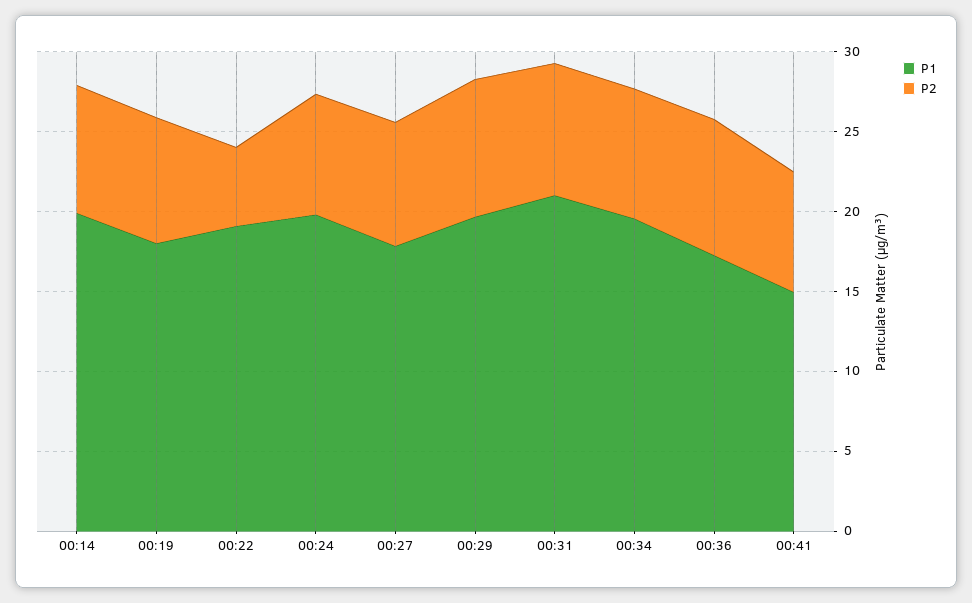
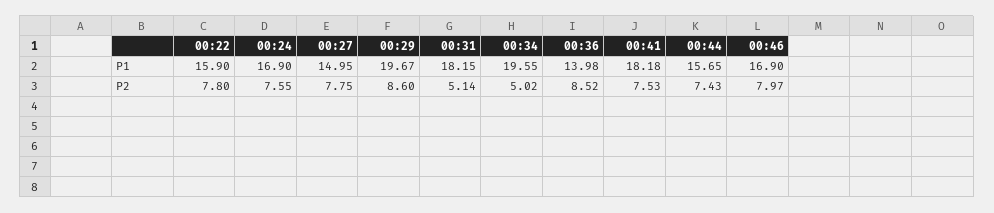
P1, 00:14: 20 -> none
P2, 00:14: 8 -> none
P1, 00:19: 18 -> none
P2, 00:19: 8 -> none
P1, 00:22: 19 -> 15.9
P2, 00:22: 5 -> 7.8
P1, 00:24: 20 -> 16.9
P1, 00:27: 18 -> 14.95
P1, 00:31: 21 -> 18.15
P2, 00:31: 8 -> 5.14
P2, 00:34: 8 -> 5.02
P1, 00:36: 17 -> 13.98
P1, 00:41: 15 -> 18.18
P1, 00:44: none -> 15.65
P1, 00:46: none -> 16.9
P2, 00:44: none -> 7.43
P2, 00:46: none -> 7.97

